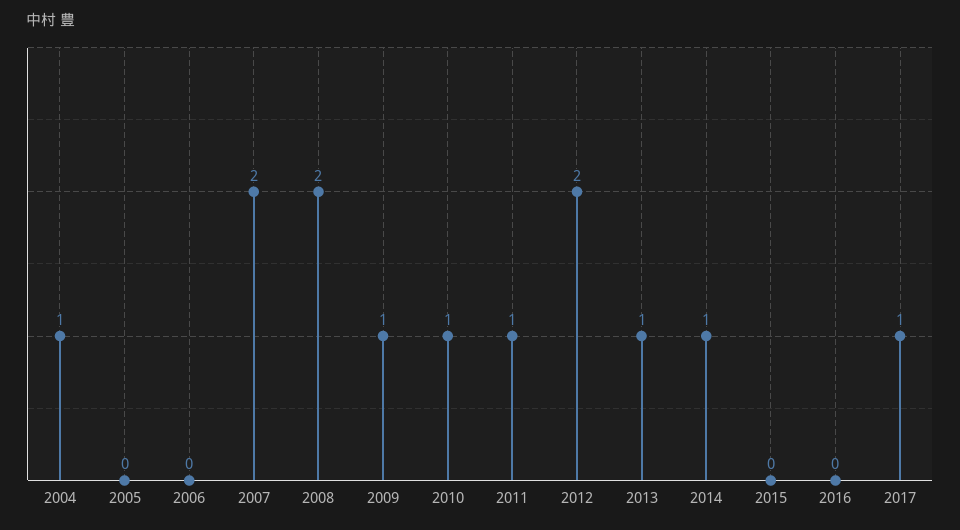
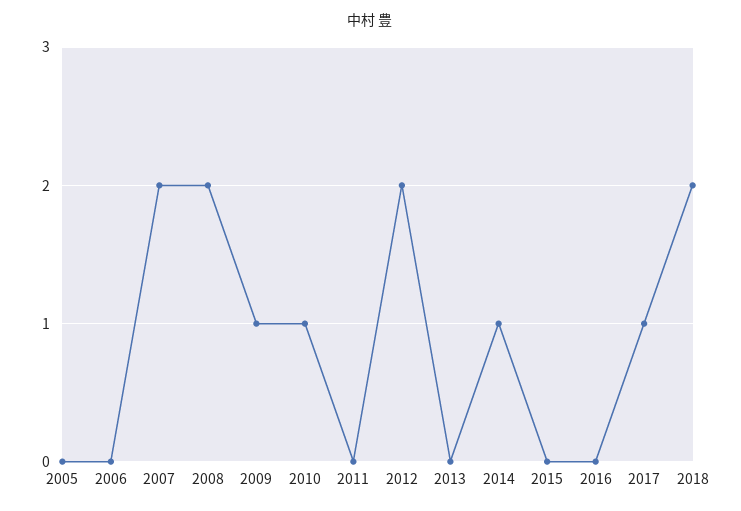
2004: 1 -> none
2011: 1 -> 0
2013: 1 -> 0
2018: none -> 2

